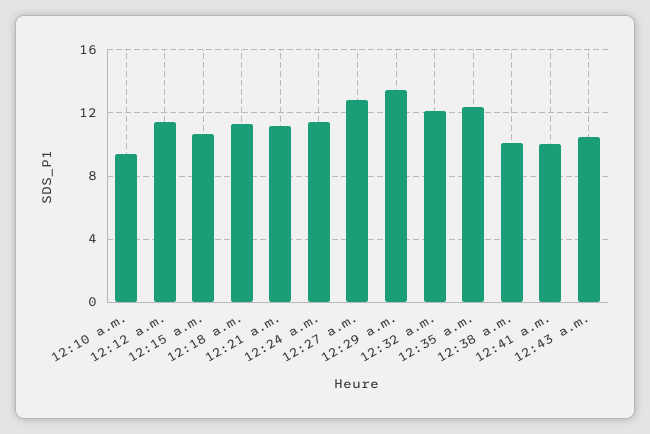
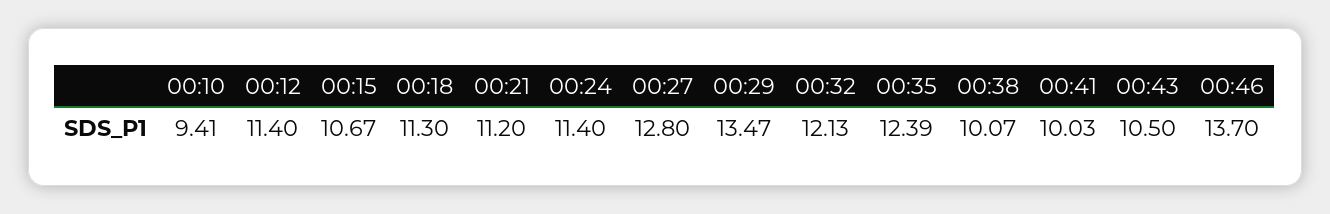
00:46: none -> 13.7

